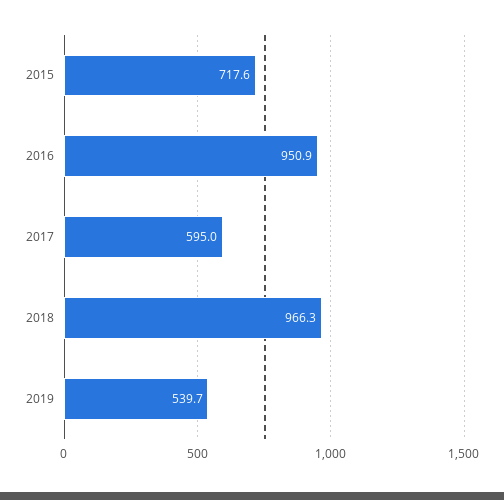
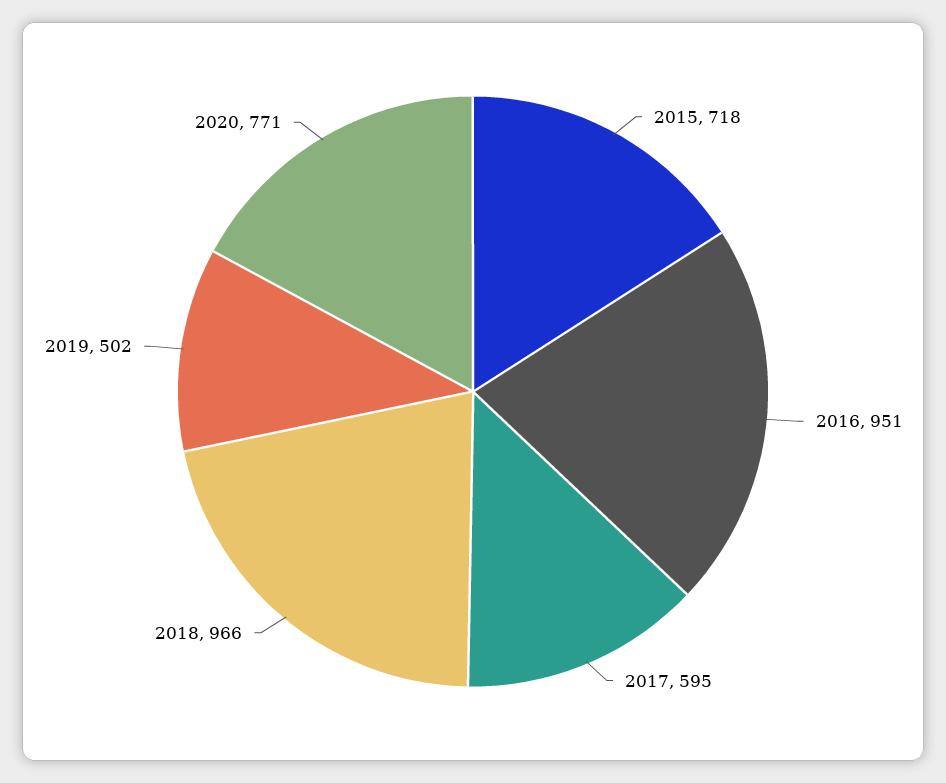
2019: 539.7 -> 502
2020: none -> 771

